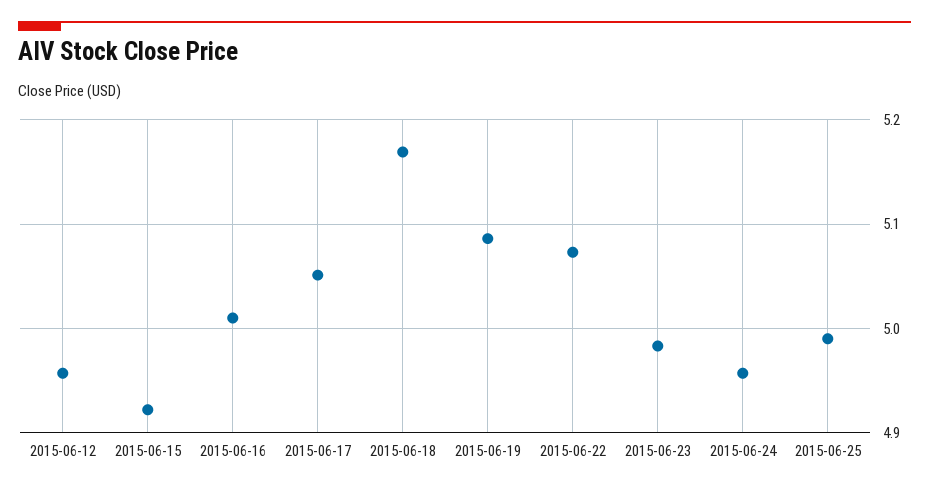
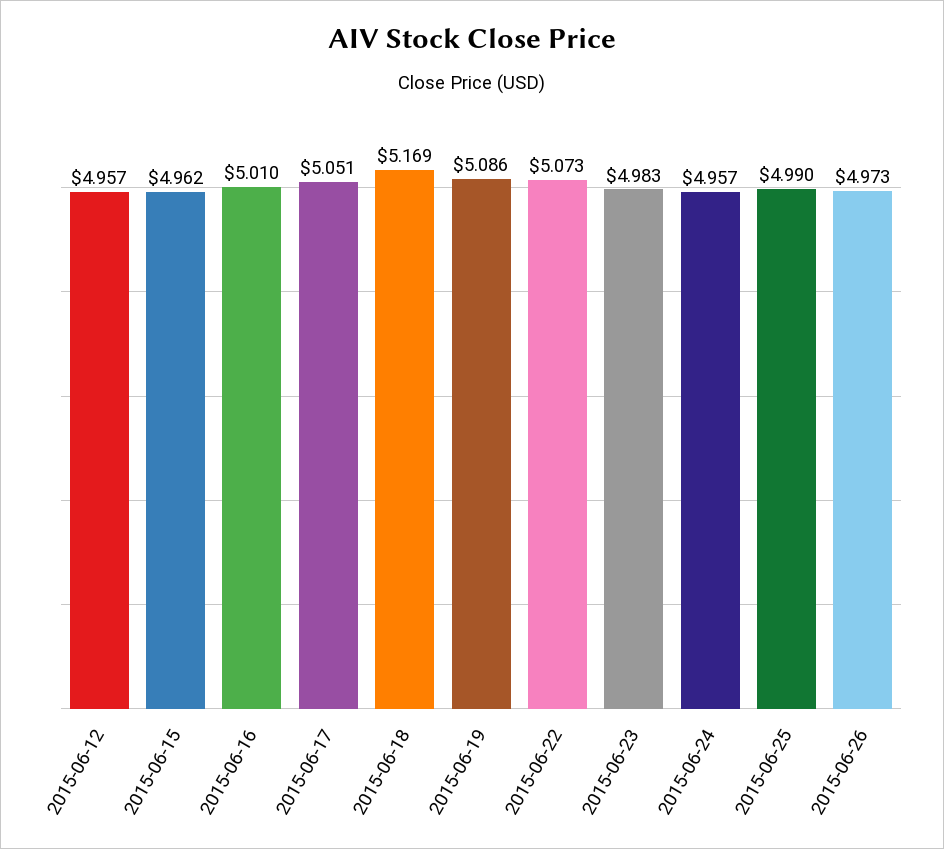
2015-06-15: 4.92 -> 4.962
2015-06-26: none -> 4.973

